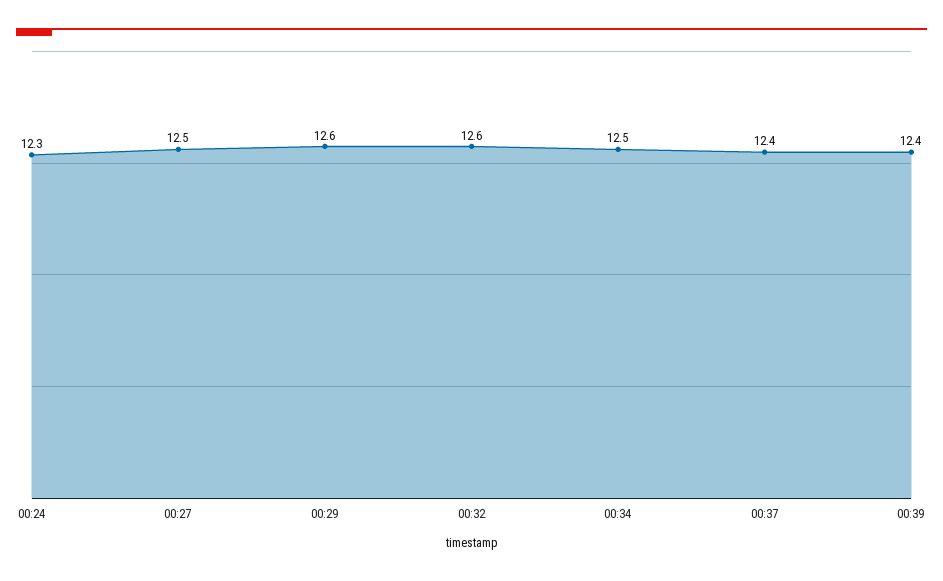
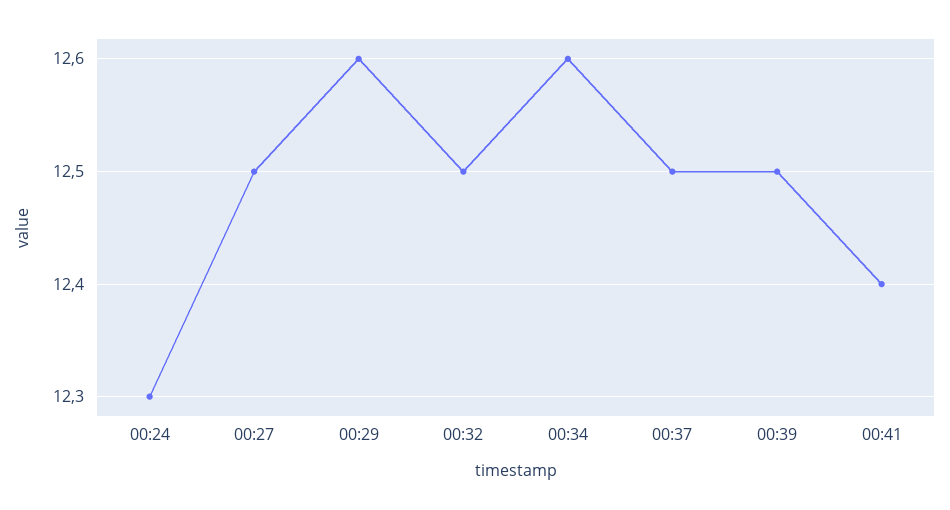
00:32: 12.6 -> 12.5
00:34: 12.5 -> 12.6
00:37: 12.4 -> 12.5
00:39: 12.4 -> 12.5
00:41: none -> 12.4

